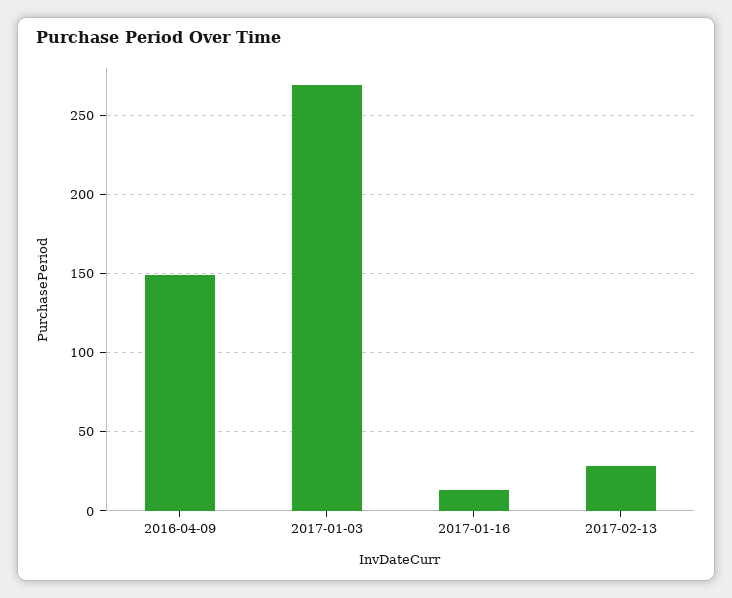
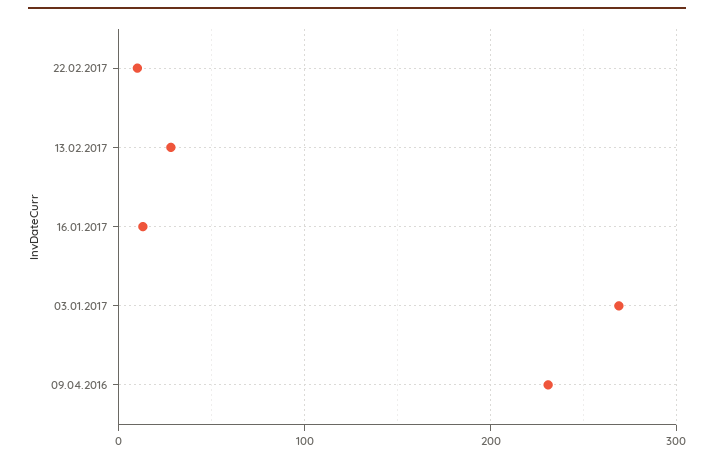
2016-04-09: 150 -> 230
22.02.2017: none -> 10

